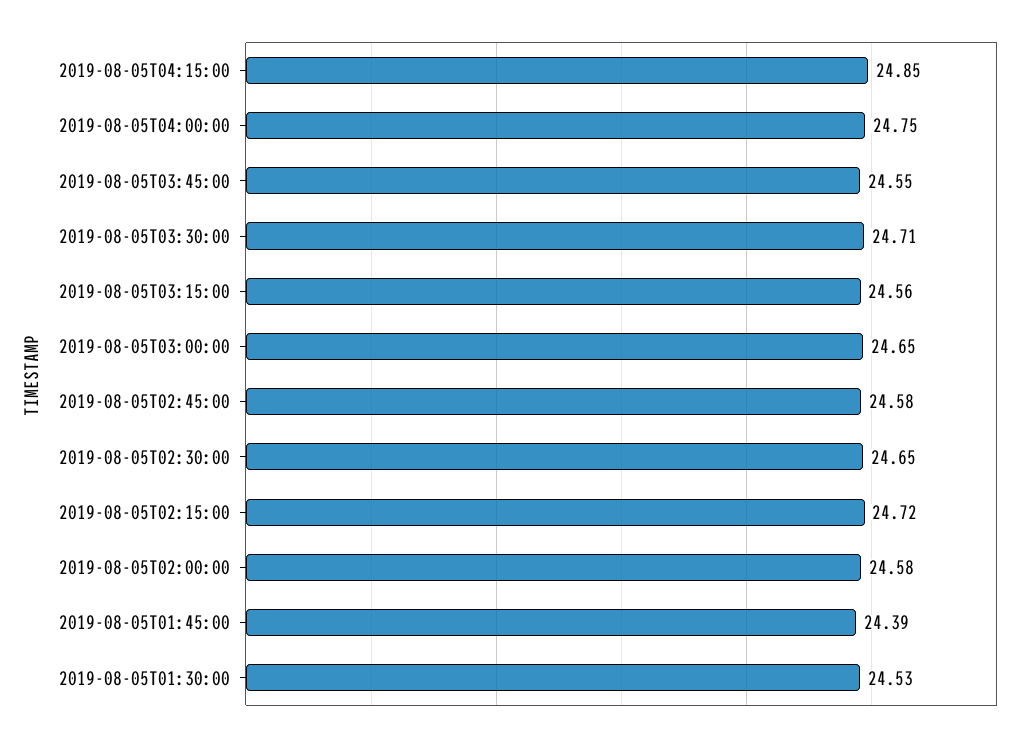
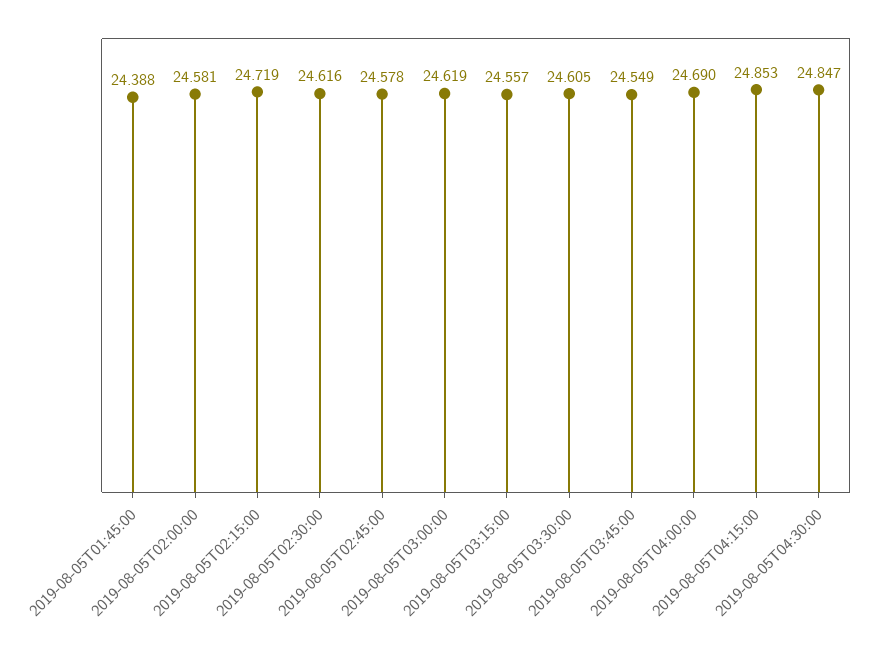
2019-08-05T04:00:00: 24.75 -> 24.69
2019-08-05T03:30:00: 24.71 -> 24.605
2019-08-05T03:00:00: 24.65 -> 24.619
2019-08-05T02:30:00: 24.65 -> 24.616
2019-08-05T01:30:00: 24.53 -> none
2019-08-05T04:30:00: none -> 24.847

